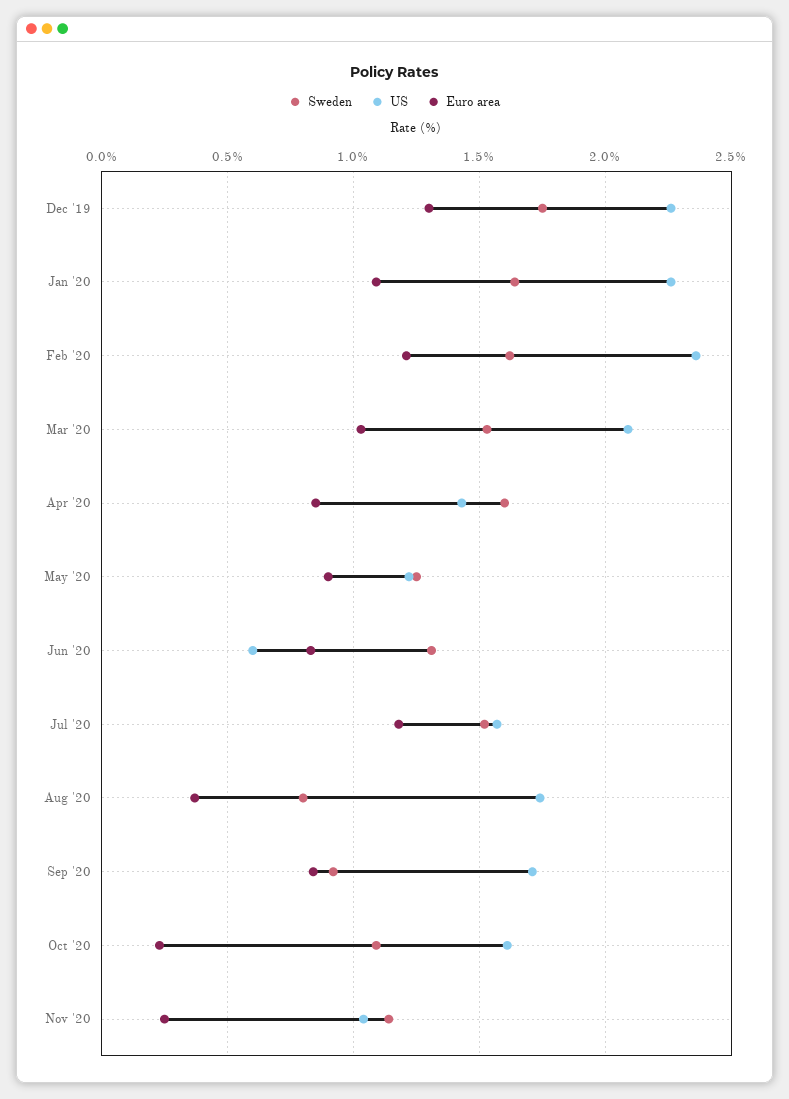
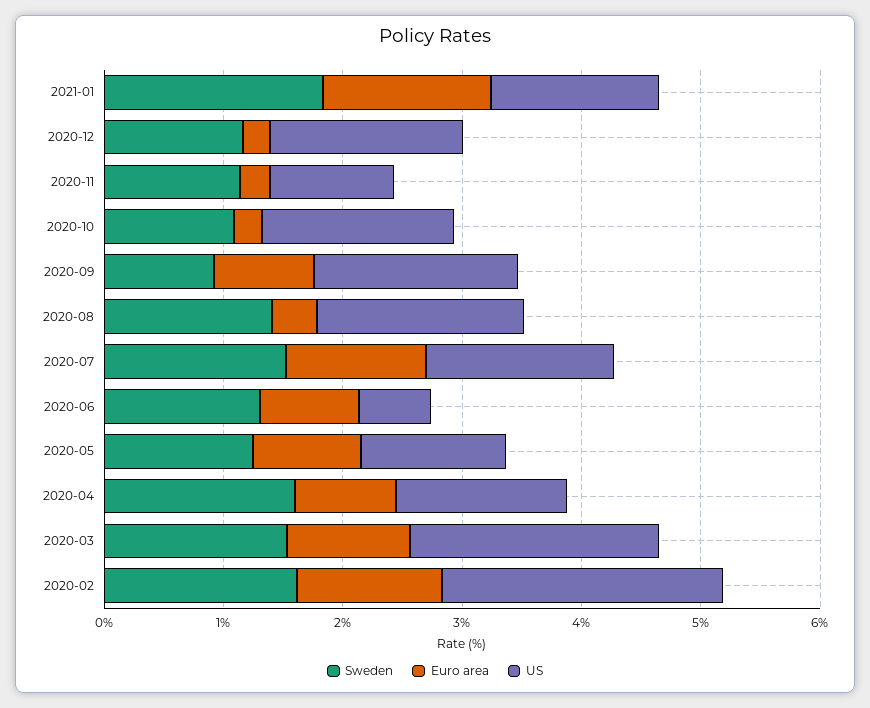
Sweden, Dec '19: 1.75 -> none
US, Dec '19: 2.25 -> none
Euro area, Dec '19: 1.3 -> none
Sweden, Jan '20: 1.65 -> none
US, Jan '20: 2.25 -> none
Euro area, Jan '20: 1.1 -> none
Sweden, Aug '20: 0.8 -> 1.4
Sweden, 2021-01: none -> 1.8
Euro area, 2021-01: none -> 1.4
US, 2021-01: none -> 1.4
Sweden, 2020-12: none -> 1.2
Euro area, 2020-12: none -> 0.2
US, 2020-12: none -> 1.6

